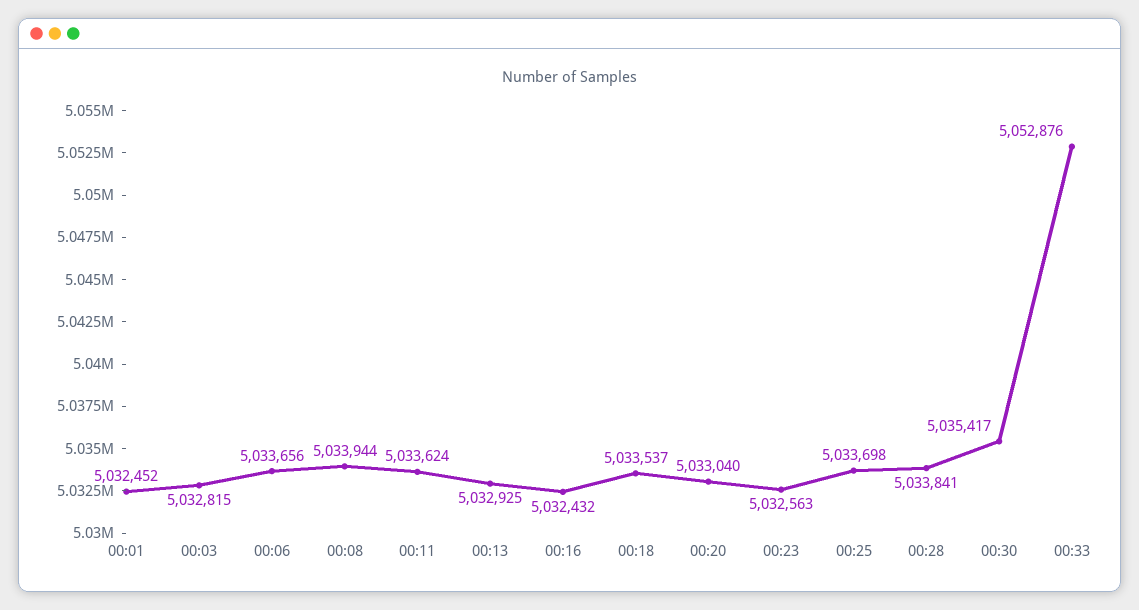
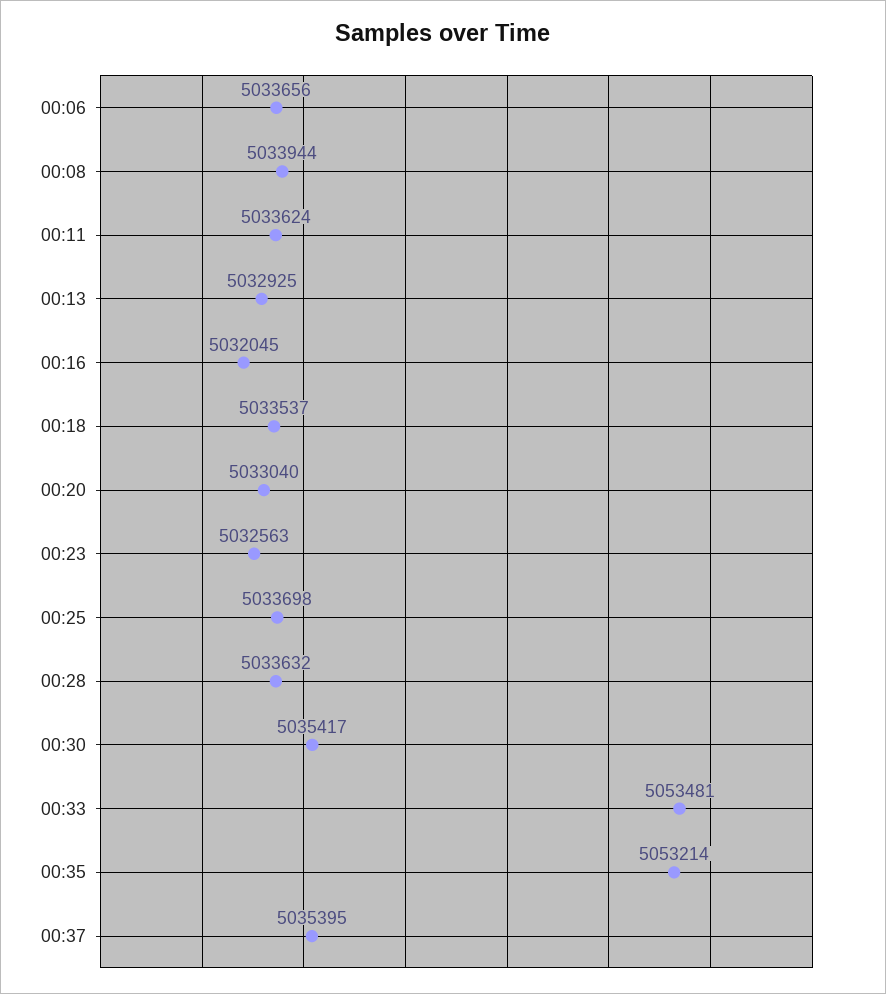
00:01: 5032452 -> none
00:03: 5032815 -> none
00:16: 5032432 -> 5032045
00:28: 5033841 -> 5033632
00:33: 5052876 -> 5053481
00:35: none -> 5053214
00:37: none -> 5035395

